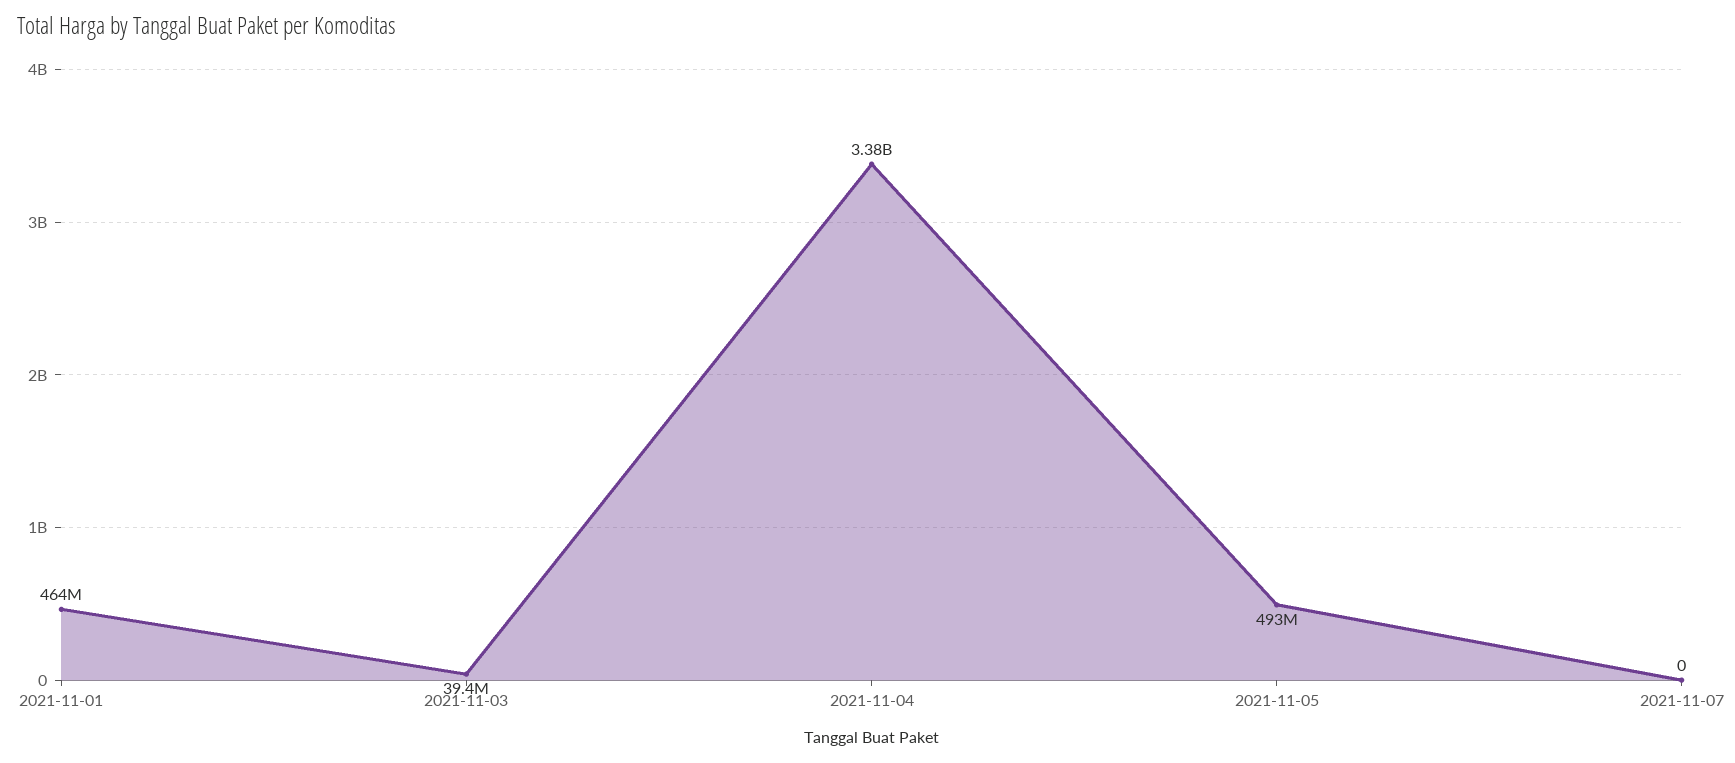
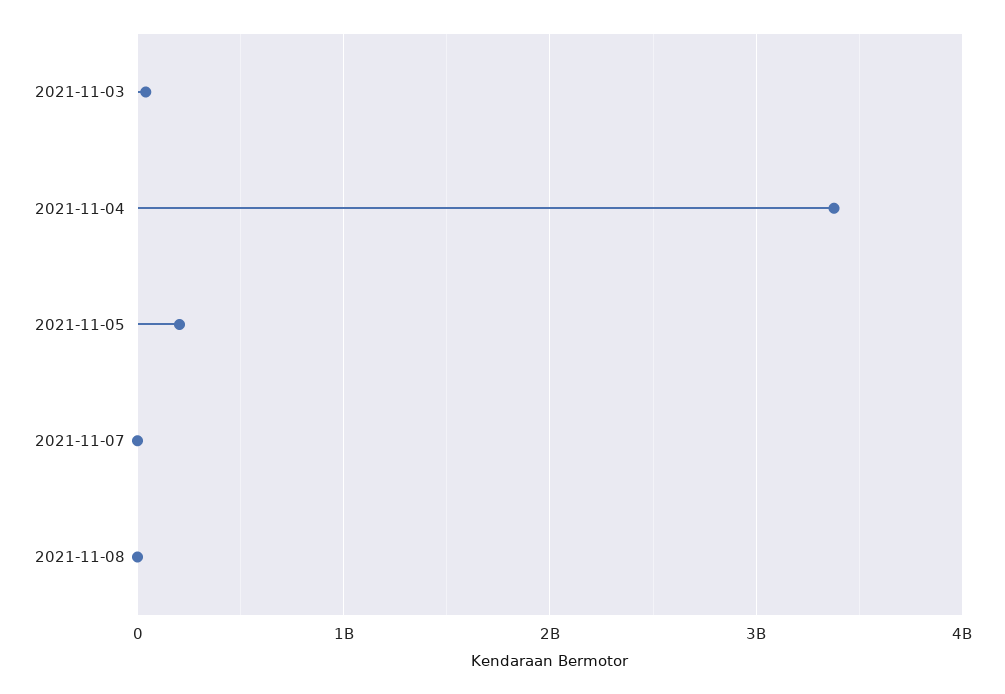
2021-11-01: 464000000 -> none
2021-11-05: 493000000 -> 200000000
2021-11-08: none -> 0

